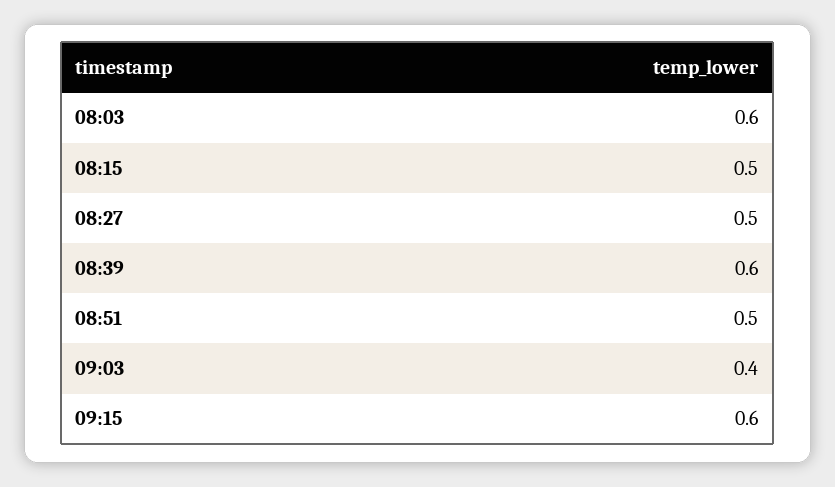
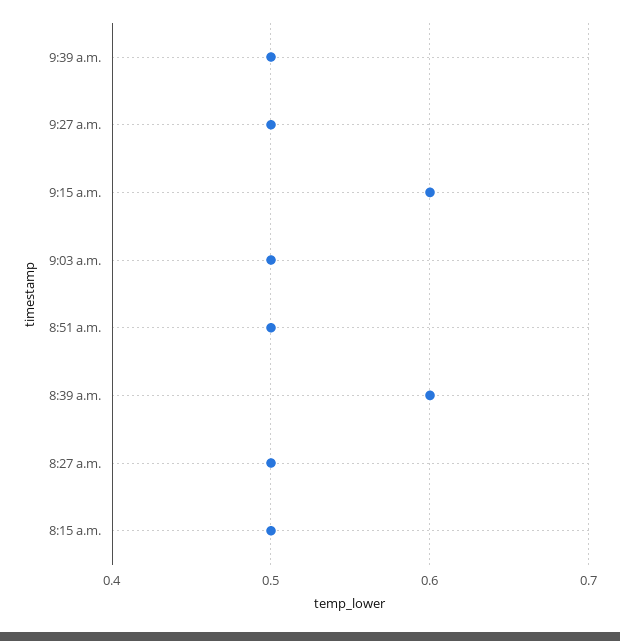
08:03: 0.6 -> none
09:03: 0.4 -> 0.5
9:39 a.m.: none -> 0.5
9:27 a.m.: none -> 0.5

